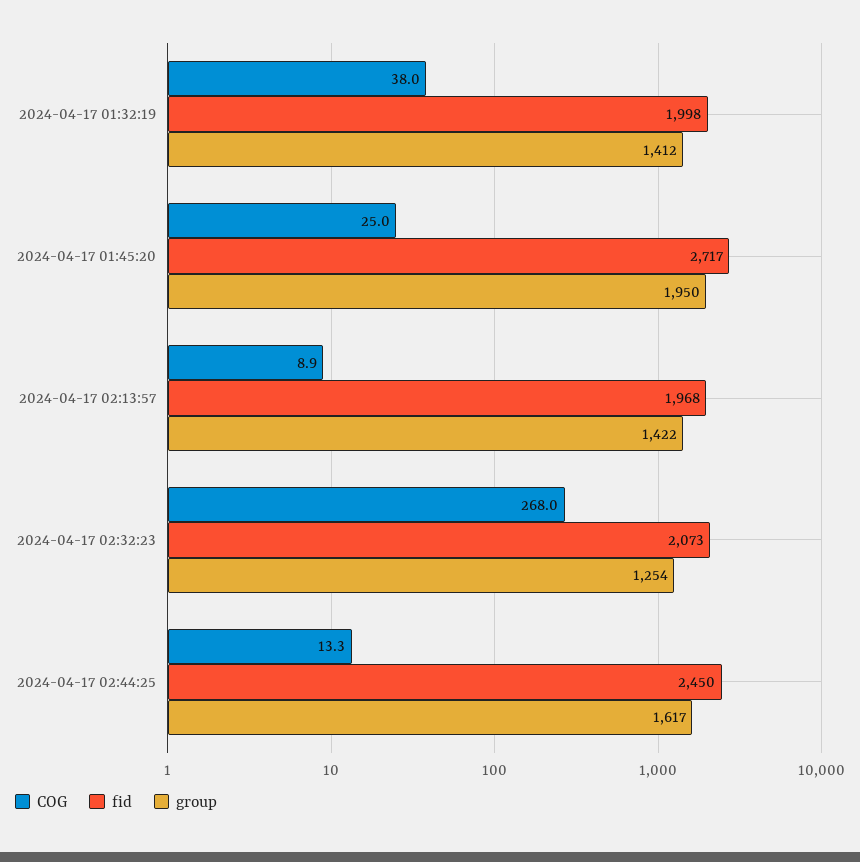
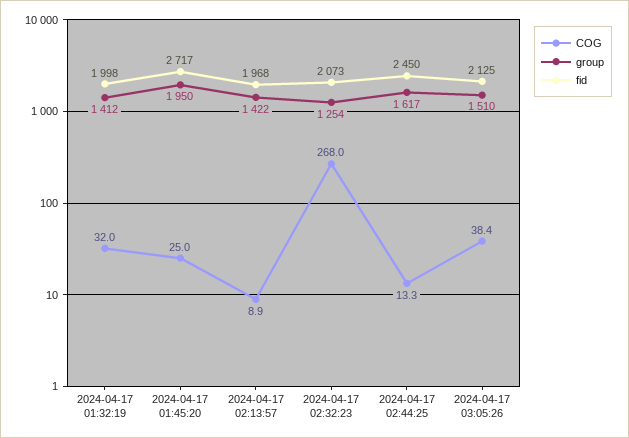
COG, 2024-04-17 01:32:19: 38 -> 32
COG, 2024-04-17 03:05:26: none -> 38.4
group, 2024-04-17 03:05:26: none -> 1510
fid, 2024-04-17 03:05:26: none -> 2125

